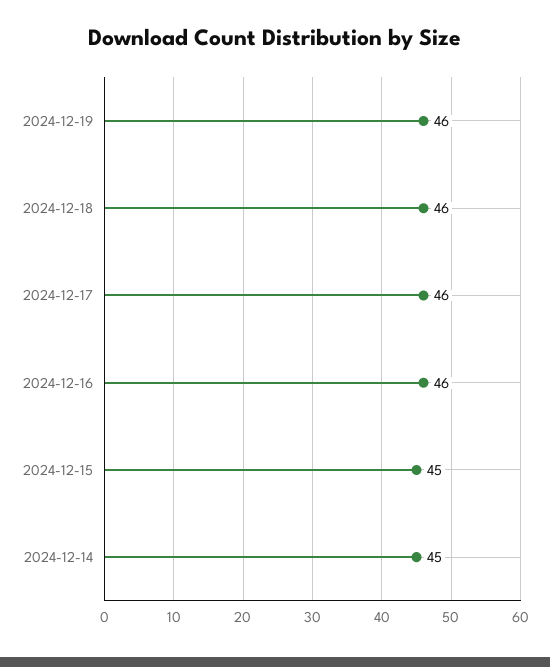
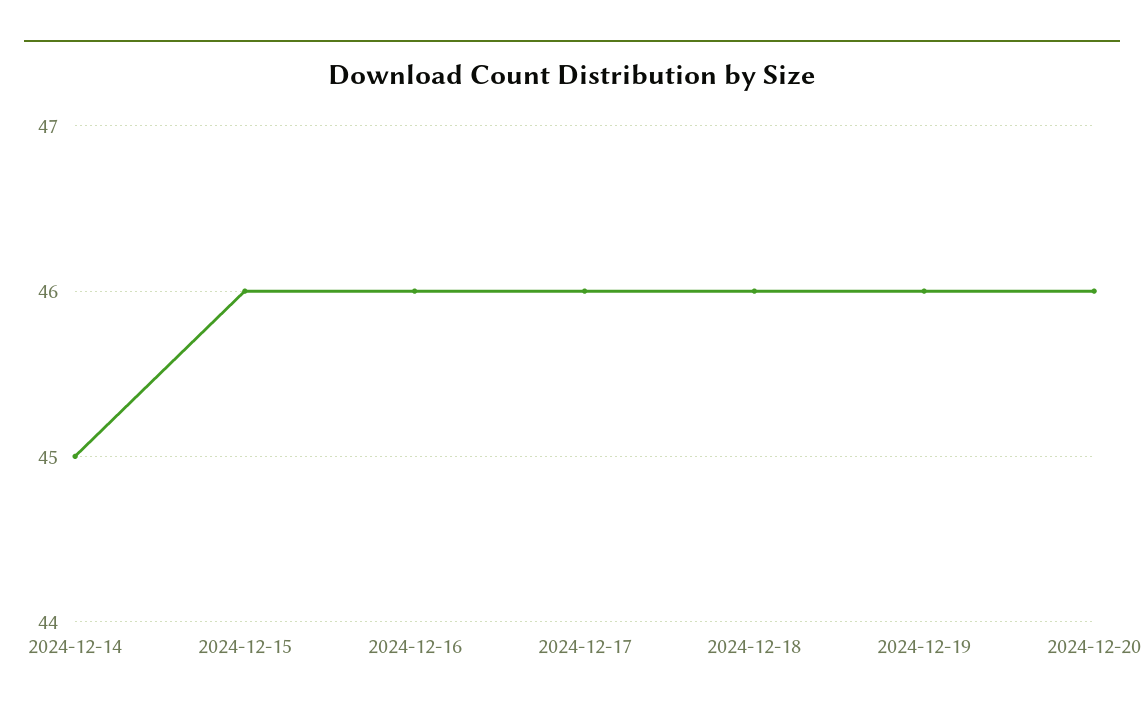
2024-12-15: 45 -> 46
2024-12-20: none -> 46

